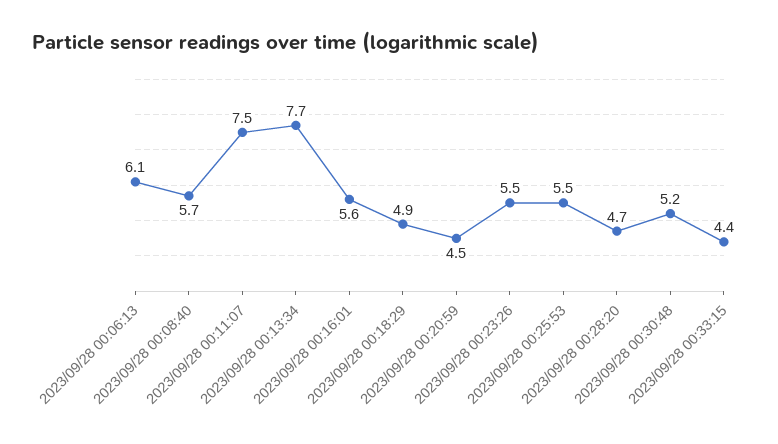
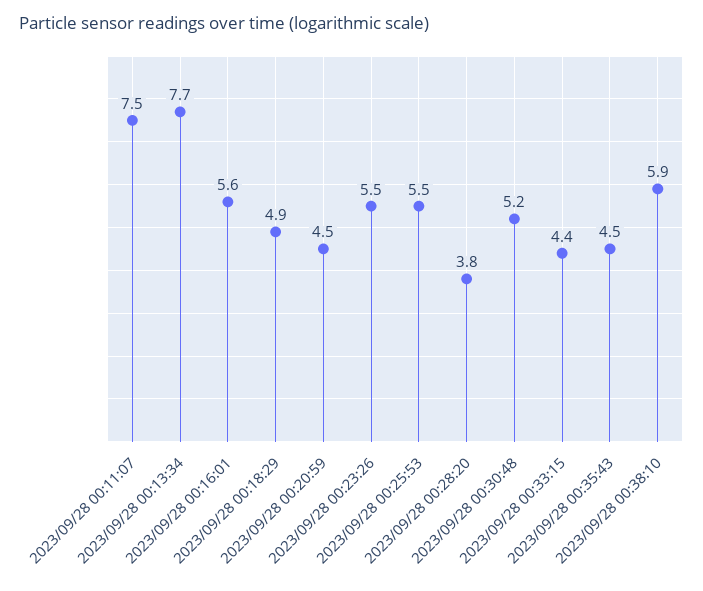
2023/09/28 00:06:13: 6.1 -> none
2023/09/28 00:08:40: 5.7 -> none
2023/09/28 00:28:20: 4.7 -> 3.8
2023/09/28 00:35:43: none -> 4.5
2023/09/28 00:38:10: none -> 5.9

